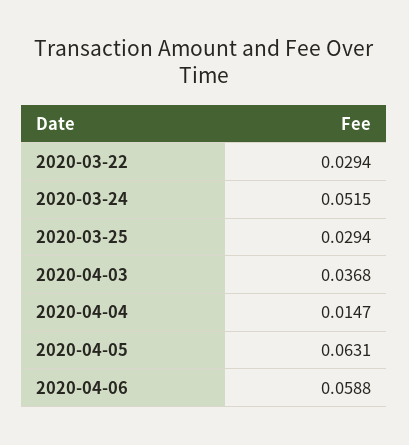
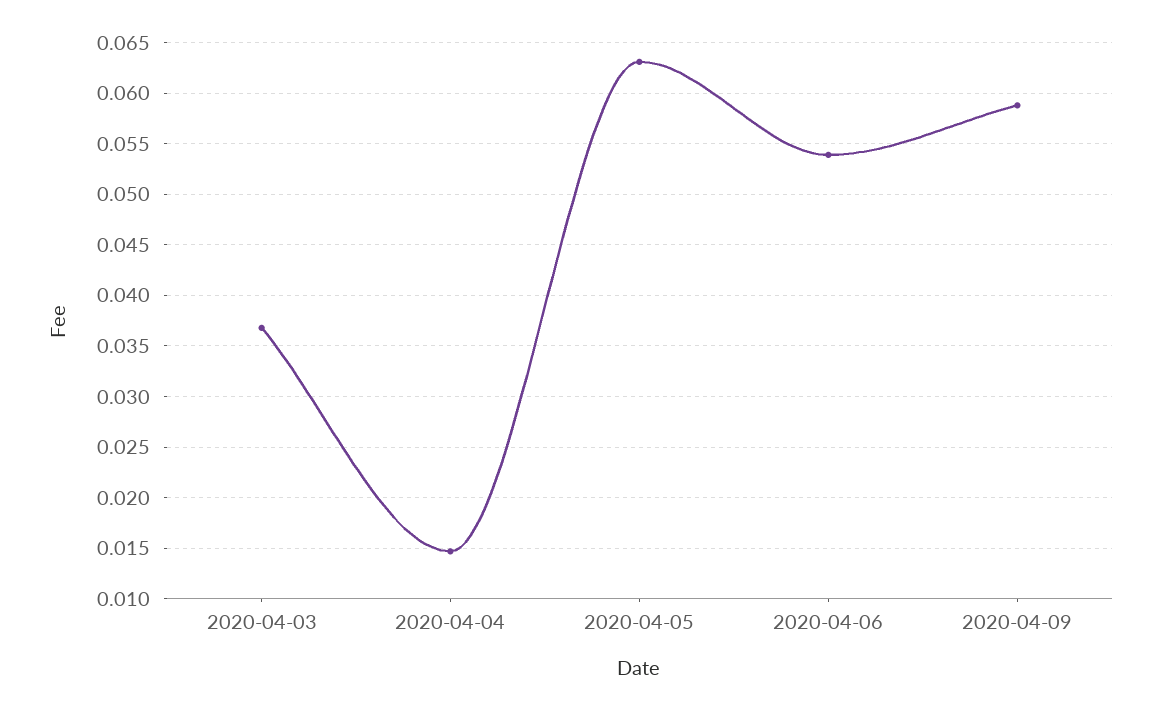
2020-03-22: 0.0294 -> none
2020-03-24: 0.0515 -> none
2020-03-25: 0.0294 -> none
2020-04-06: 0.0588 -> 0.054
2020-04-09: none -> 0.059

